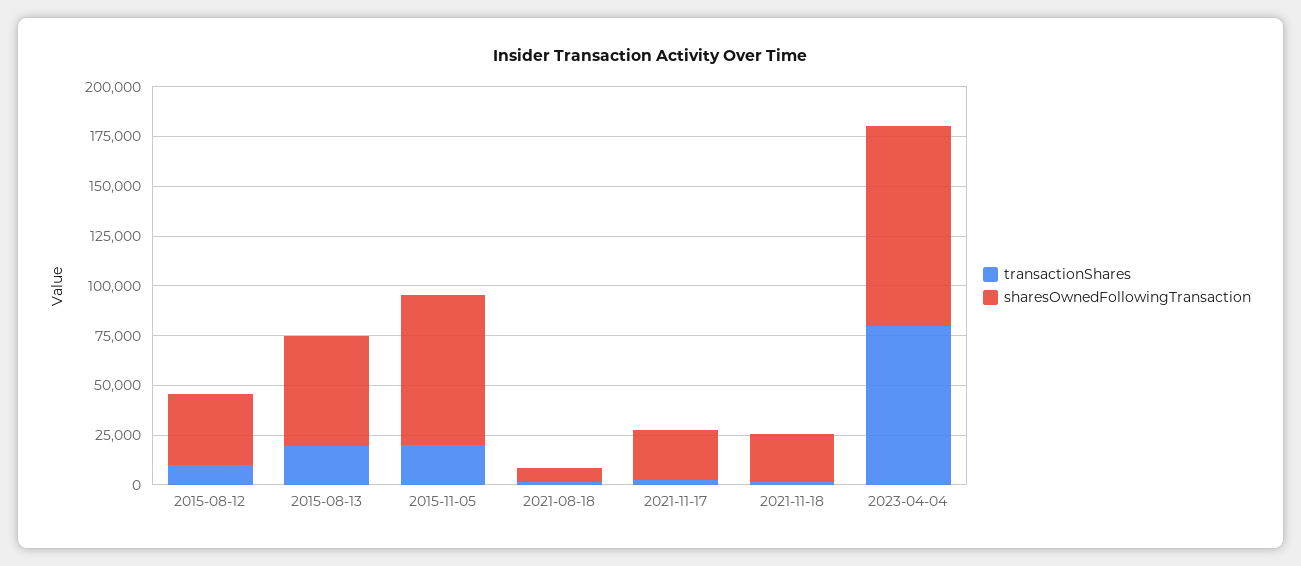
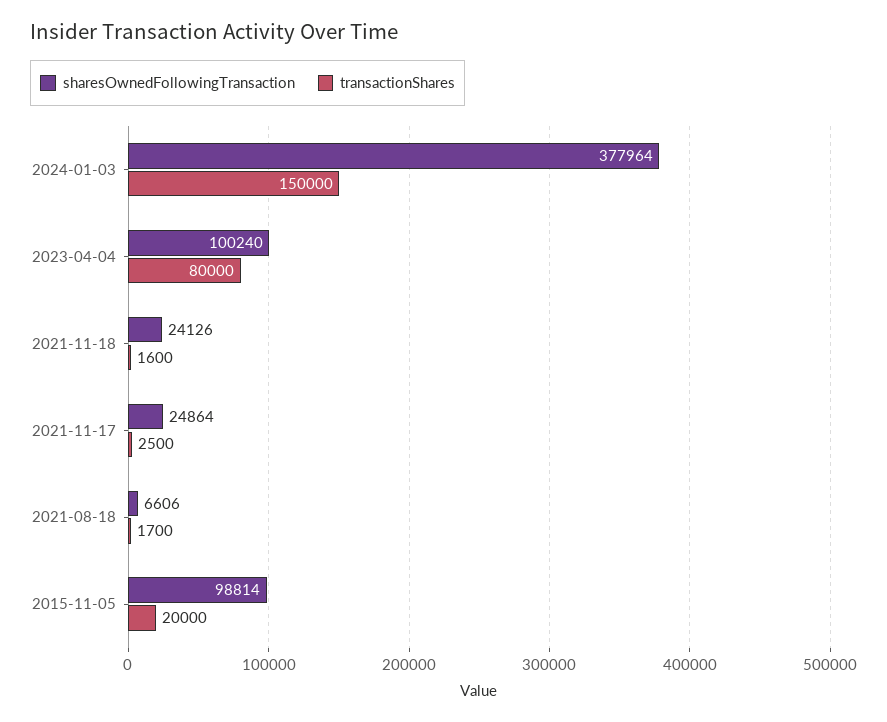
transactionShares, 2015-08-12: 10000 -> none
sharesOwnedFollowingTransaction, 2015-08-12: 35000 -> none
transactionShares, 2015-08-13: 20000 -> none
sharesOwnedFollowingTransaction, 2015-08-13: 55000 -> none
sharesOwnedFollowingTransaction, 2015-11-05: 75000 -> 98814
sharesOwnedFollowingTransaction, 2024-01-03: none -> 377964
transactionShares, 2024-01-03: none -> 150000

